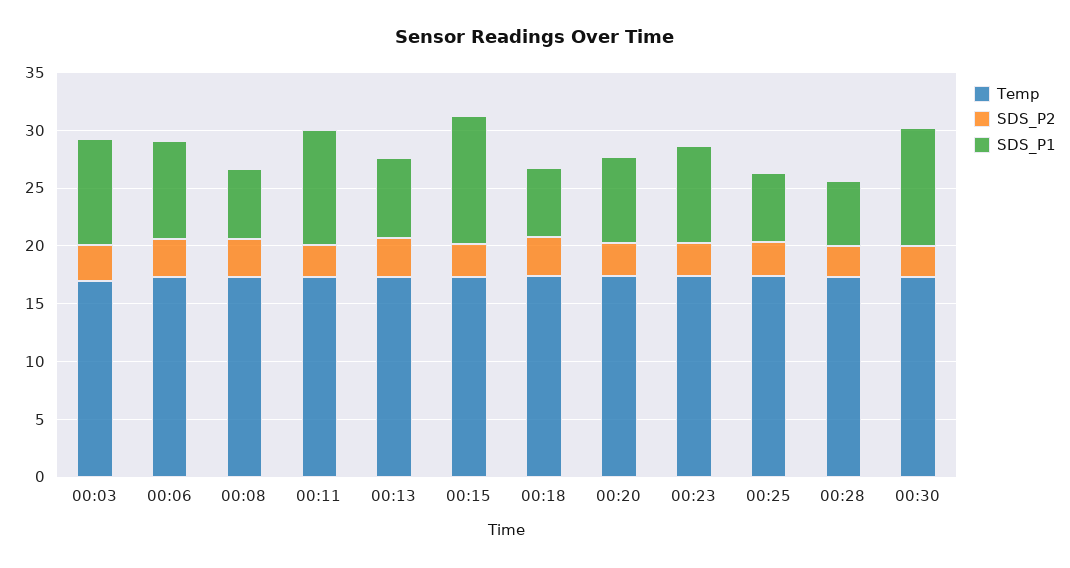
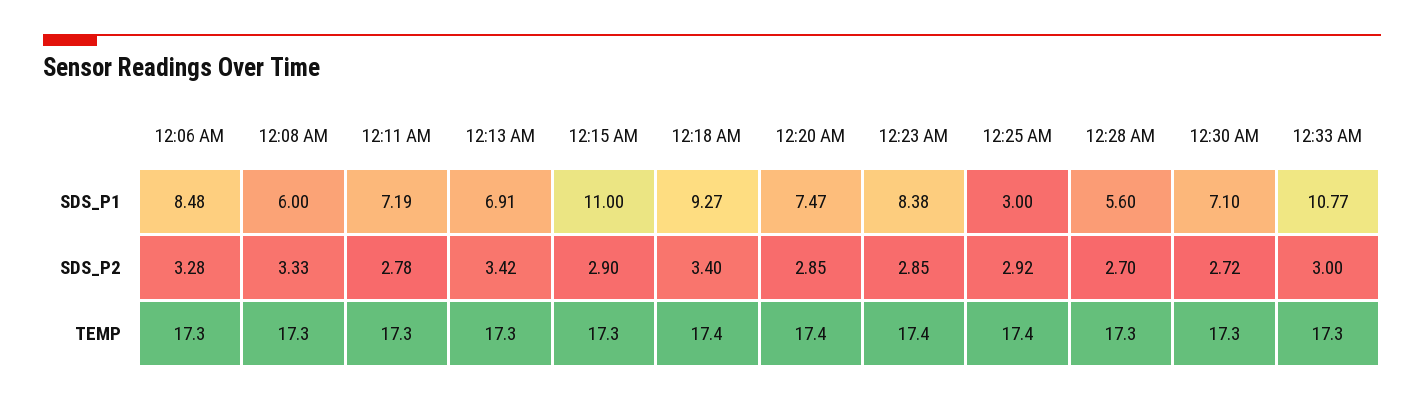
Temp, 00:03: 17 -> none
SDS_P2, 00:03: 3 -> none
SDS_P1, 00:03: 9 -> none
SDS_P1, 00:11: 10 -> 7.19
SDS_P1, 00:18: 6 -> 9.27
SDS_P1, 00:25: 6 -> 3
SDS_P1, 00:30: 10 -> 7.1
SDS_P1, 12:33 AM: none -> 10.77
SDS_P2, 12:33 AM: none -> 3
Temp, 12:33 AM: none -> 17.3

